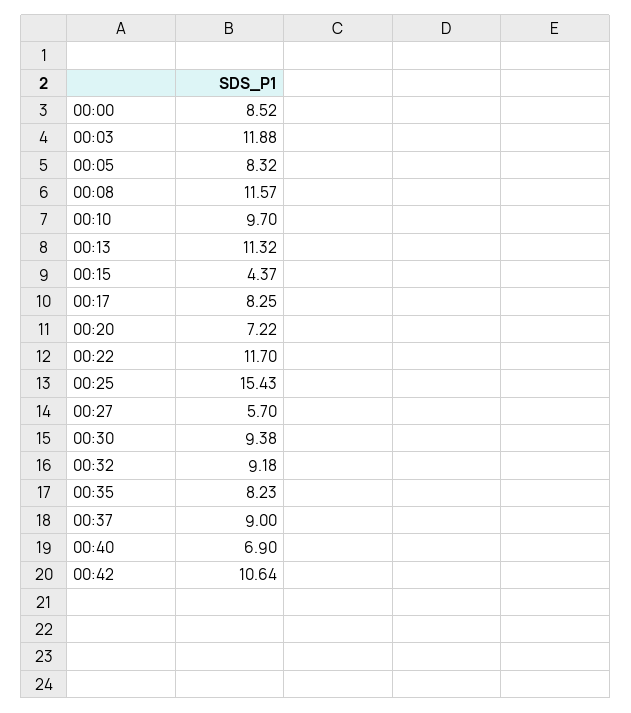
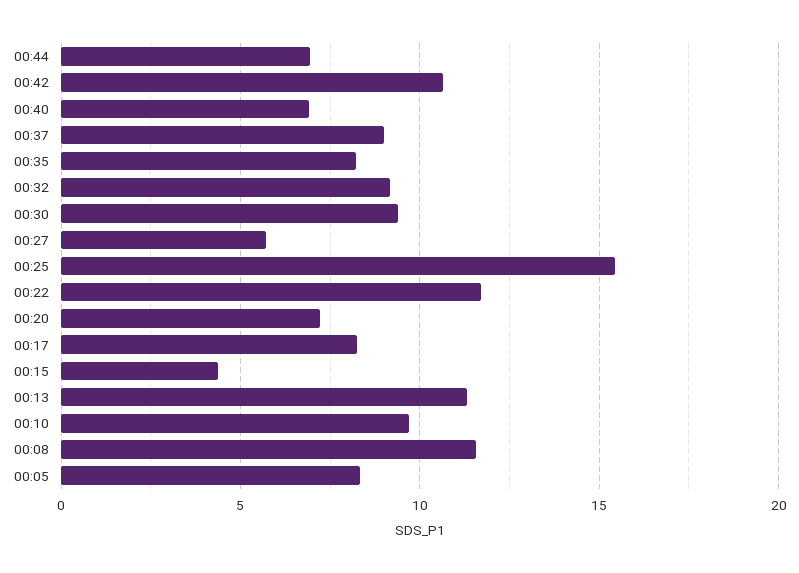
00:00: 8.52 -> none
00:03: 11.88 -> none
00:44: none -> 7

